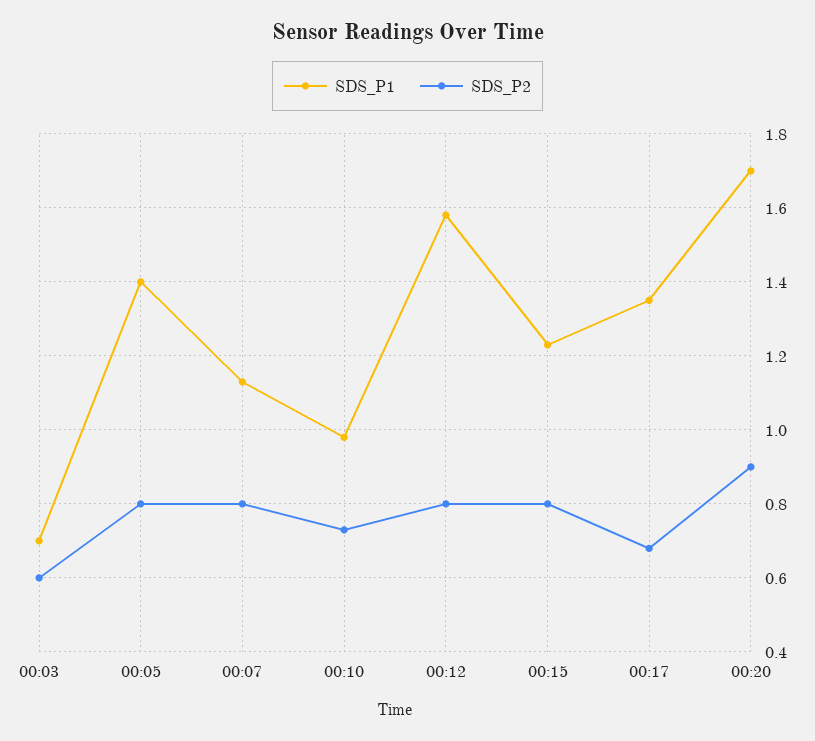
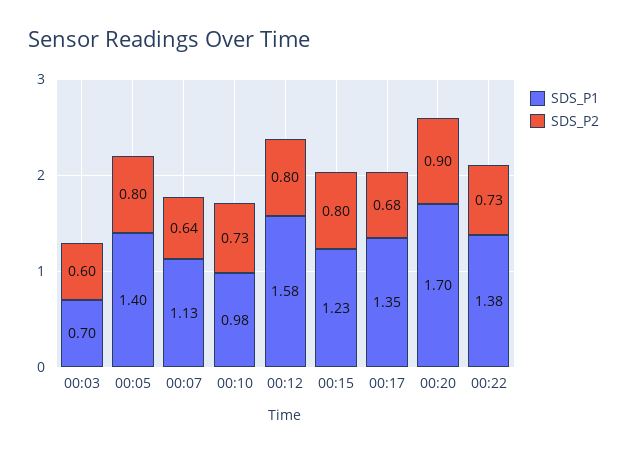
SDS_P2, 00:07: 0.8 -> 0.64
SDS_P1, 00:22: none -> 1.38
SDS_P2, 00:22: none -> 0.73

